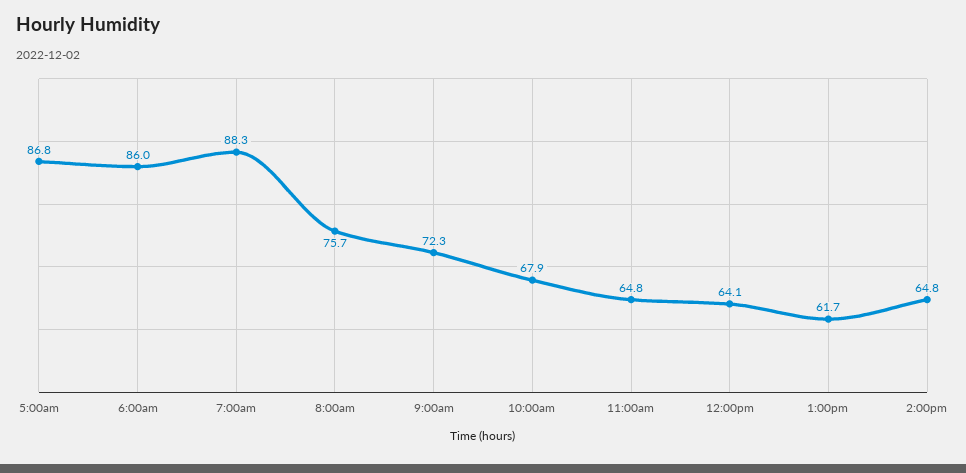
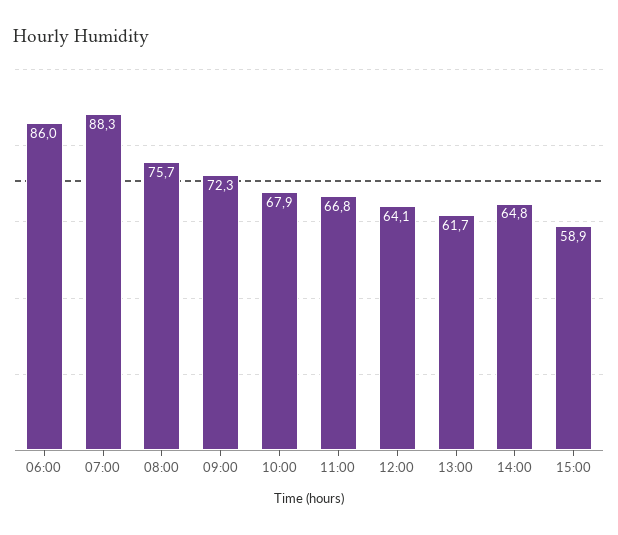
5:00am: 86.8 -> none
11:00am: 64.8 -> 66.8
15:00: none -> 58.9

